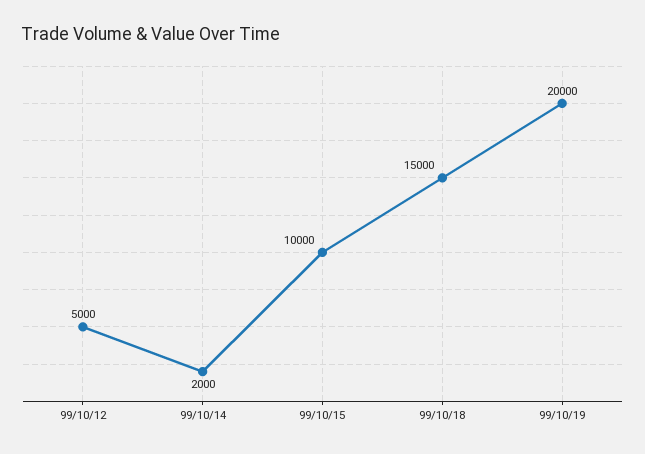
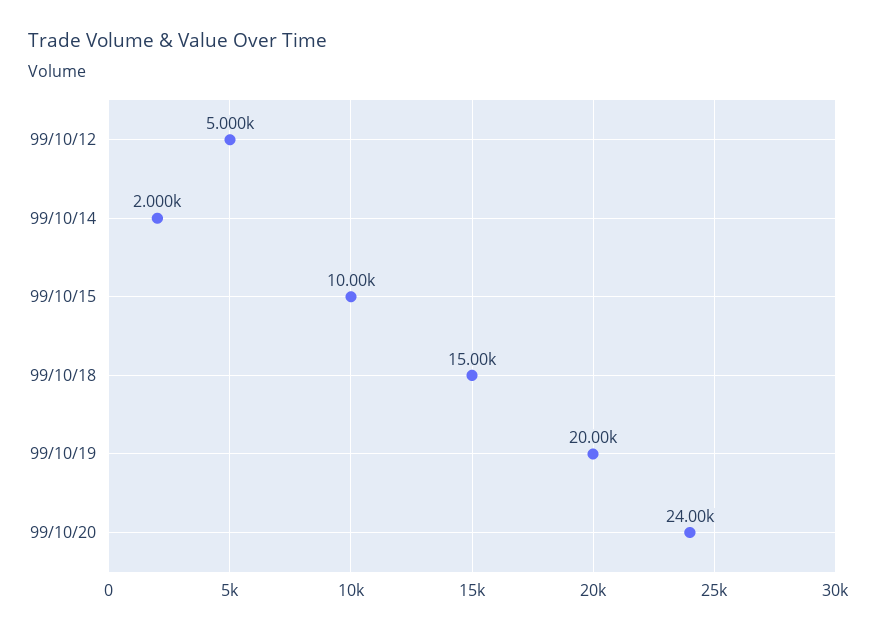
99/10/20: none -> 24000

